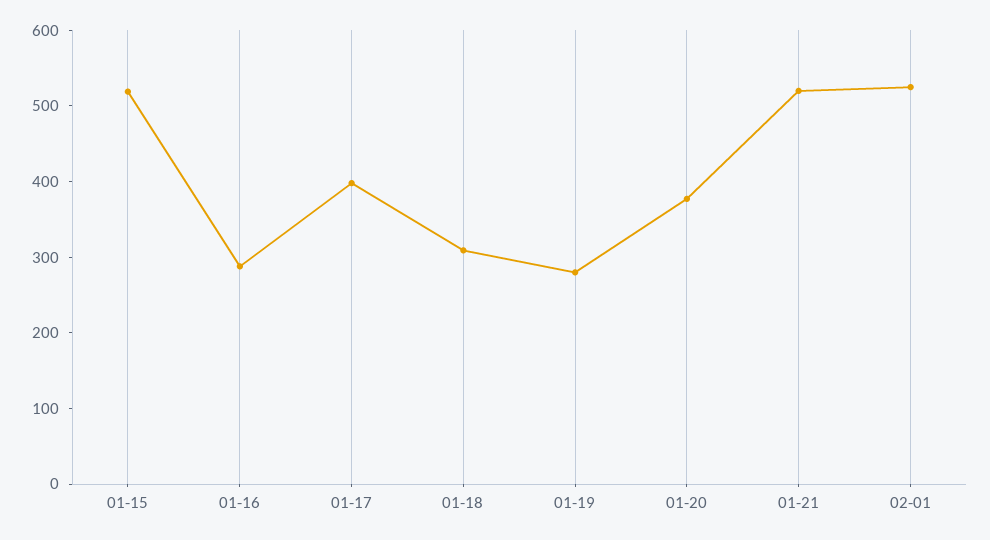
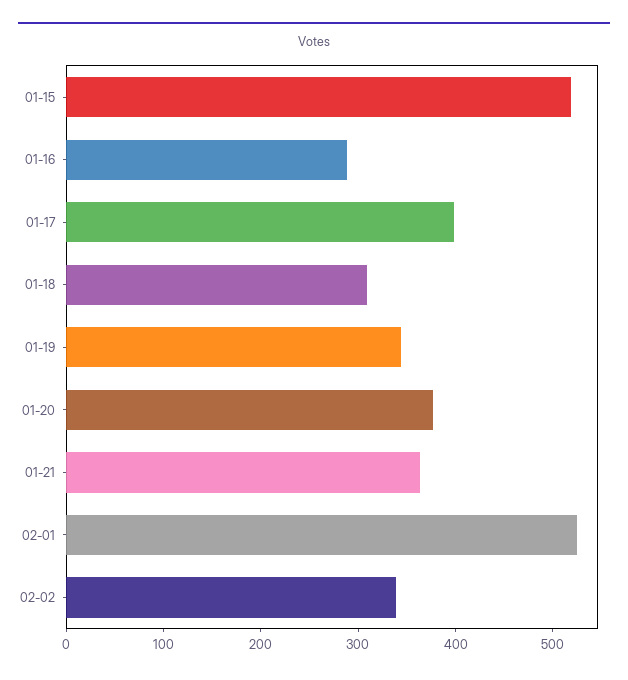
01-19: 280 -> 340
01-21: 520 -> 360
02-02: none -> 340

